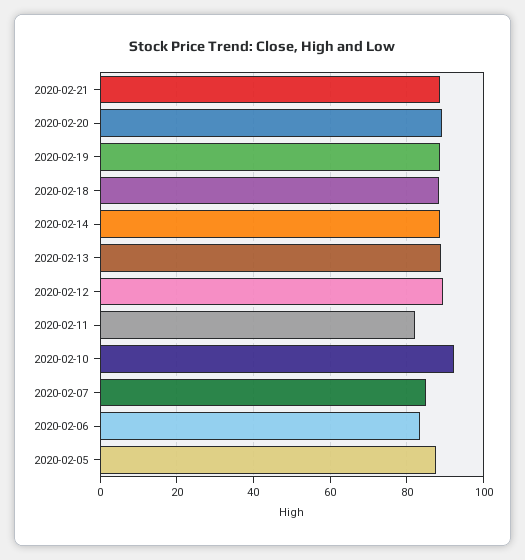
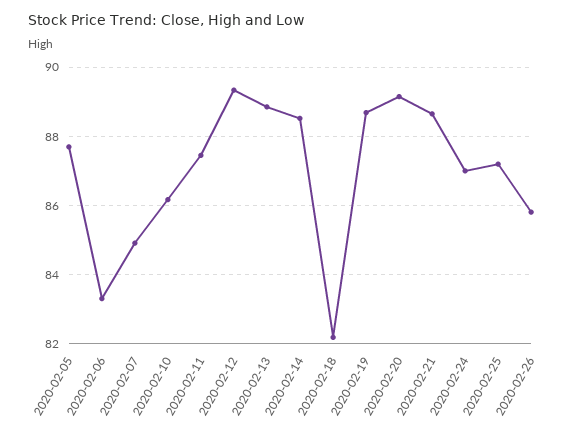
2020-02-18: 88 -> 82.2
2020-02-11: 82 -> 87.4
2020-02-10: 92 -> 86.2
2020-02-24: none -> 87
2020-02-25: none -> 87.2
2020-02-26: none -> 85.8

